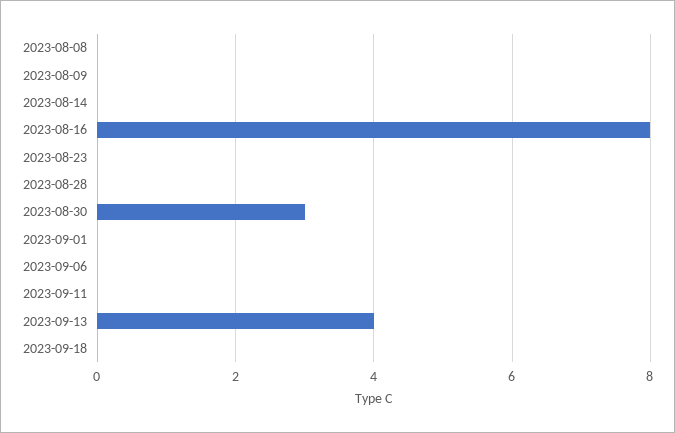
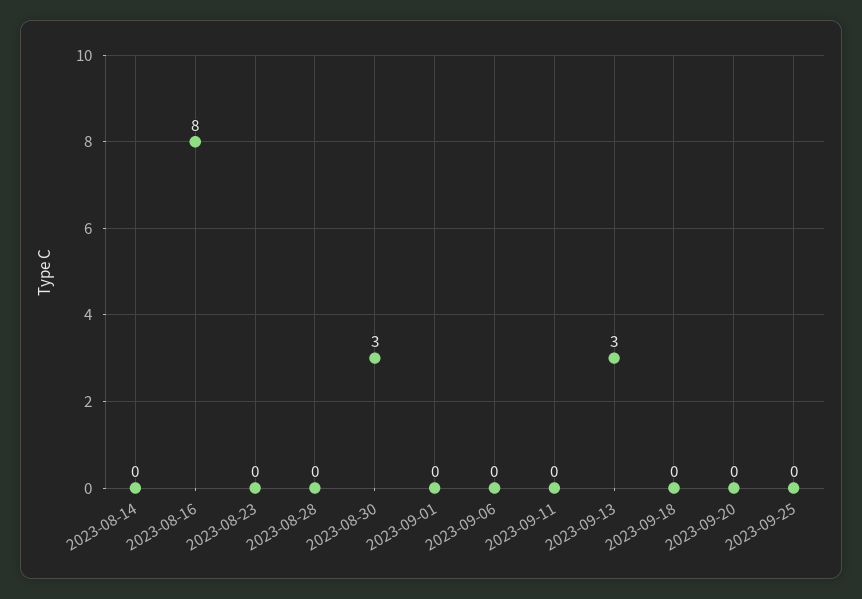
2023-08-08: 0 -> none
2023-08-09: 0 -> none
2023-09-13: 4 -> 3
2023-09-20: none -> 0
2023-09-25: none -> 0

